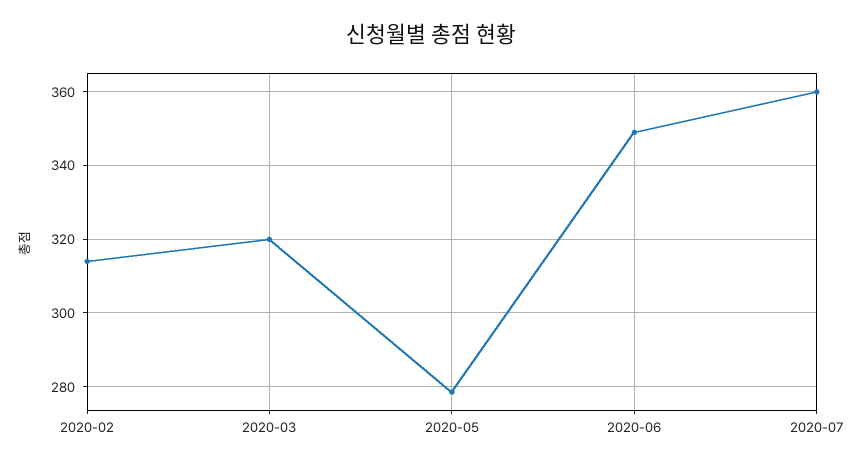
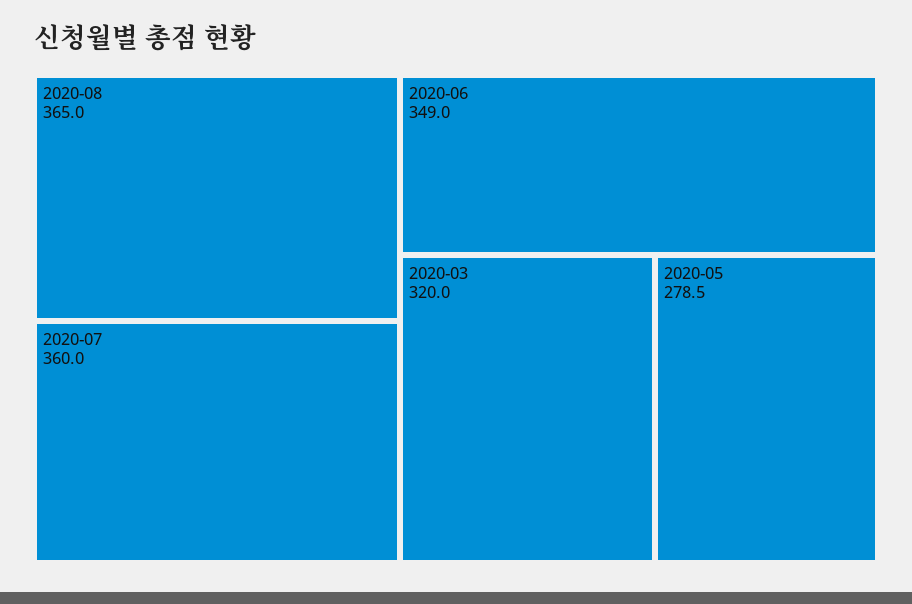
2020-02: 314 -> none
2020-08: none -> 365

